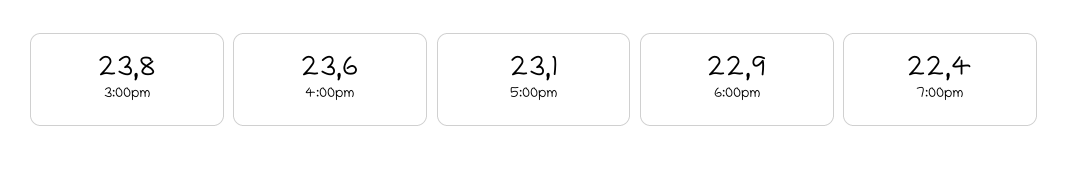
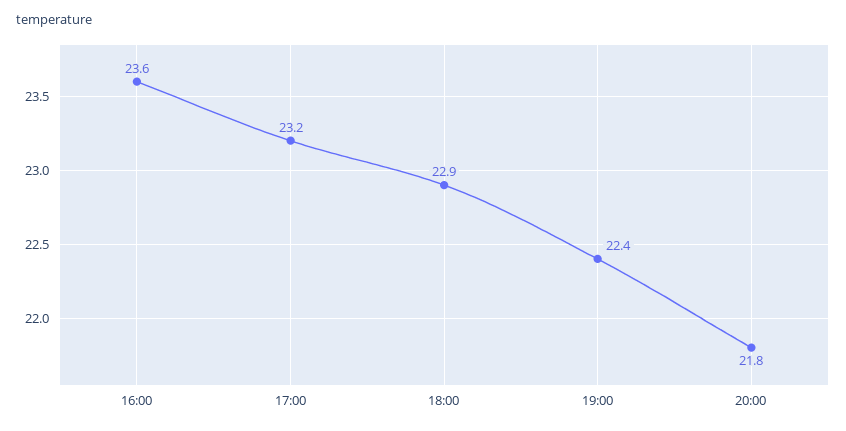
3:00pm: 23.8 -> none
5:00pm: 23.1 -> 23.2
20:00: none -> 21.8

